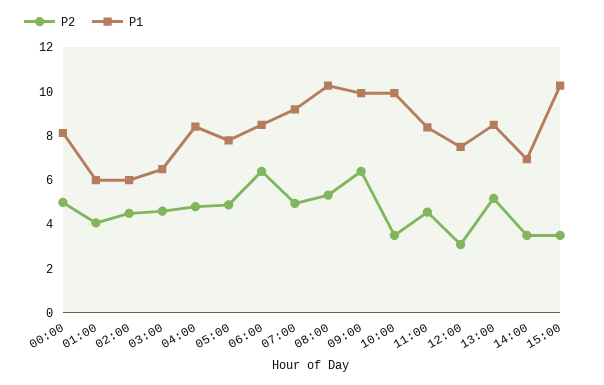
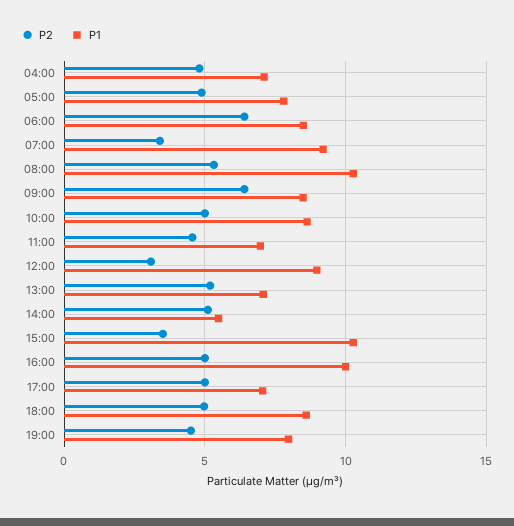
P2, 00:00: 5 -> none
P1, 00:00: 8 -> none
P2, 01:00: 4 -> none
P1, 01:00: 6 -> none
P2, 02:00: 4.5 -> none
P1, 02:00: 6 -> none
P2, 03:00: 4.5 -> none
P1, 03:00: 6.5 -> none
P1, 04:00: 8.5 -> 7
P2, 07:00: 5 -> 3.5
P1, 09:00: 10 -> 8.5
P2, 10:00: 3.5 -> 5
P1, 10:00: 10 -> 8.5
P1, 11:00: 8.5 -> 7
P1, 12:00: 7.5 -> 9
P1, 13:00: 8.5 -> 7
P2, 14:00: 3.5 -> 5
P1, 14:00: 7 -> 5.5
P2, 16:00: none -> 5
P1, 16:00: none -> 10
P2, 17:00: none -> 5
P1, 17:00: none -> 7
P2, 18:00: none -> 5
P1, 18:00: none -> 8.5
P2, 19:00: none -> 4.5
P1, 19:00: none -> 8

